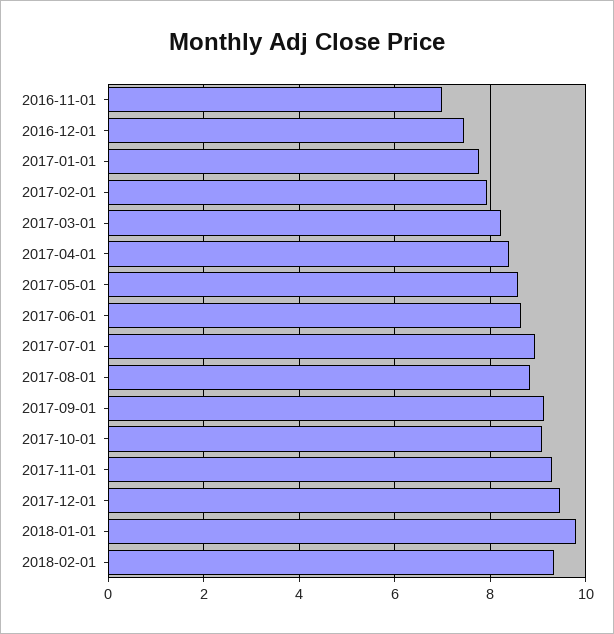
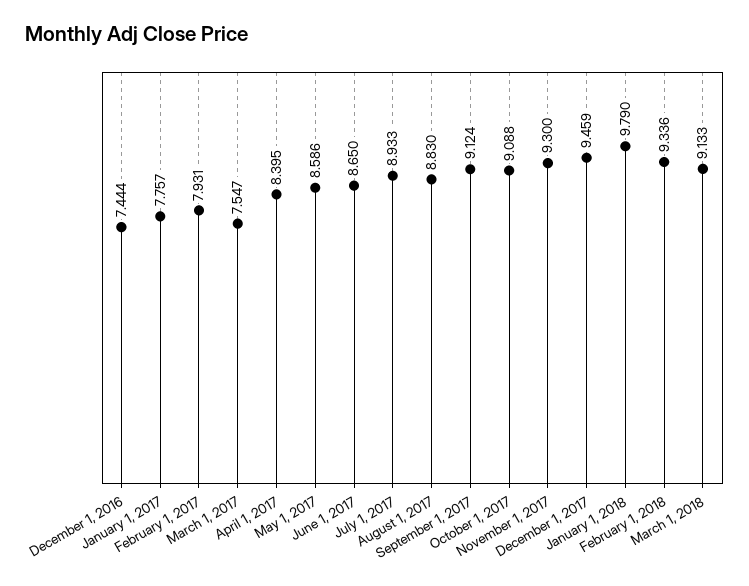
2016-11-01: 7 -> none
2017-03-01: 8.2 -> 7.547
March 1, 2018: none -> 9.133

